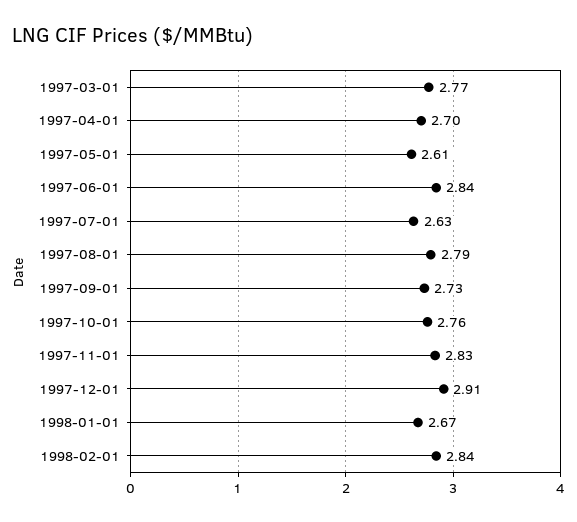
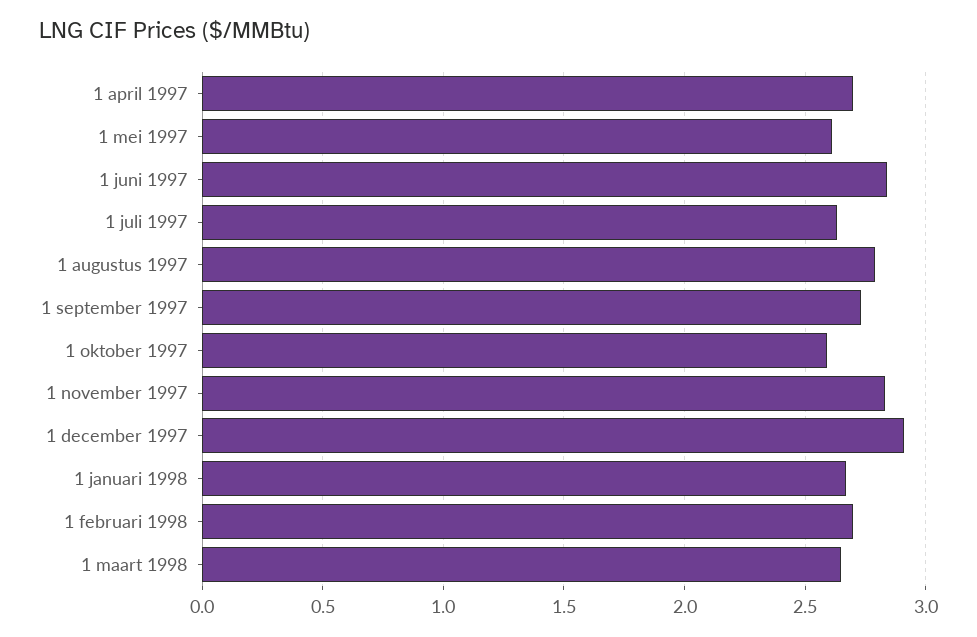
1997-03-01: 2.77 -> none
1997-10-01: 2.76 -> 2.6
1998-02-01: 2.84 -> 2.7
1 maart 1998: none -> 2.65

